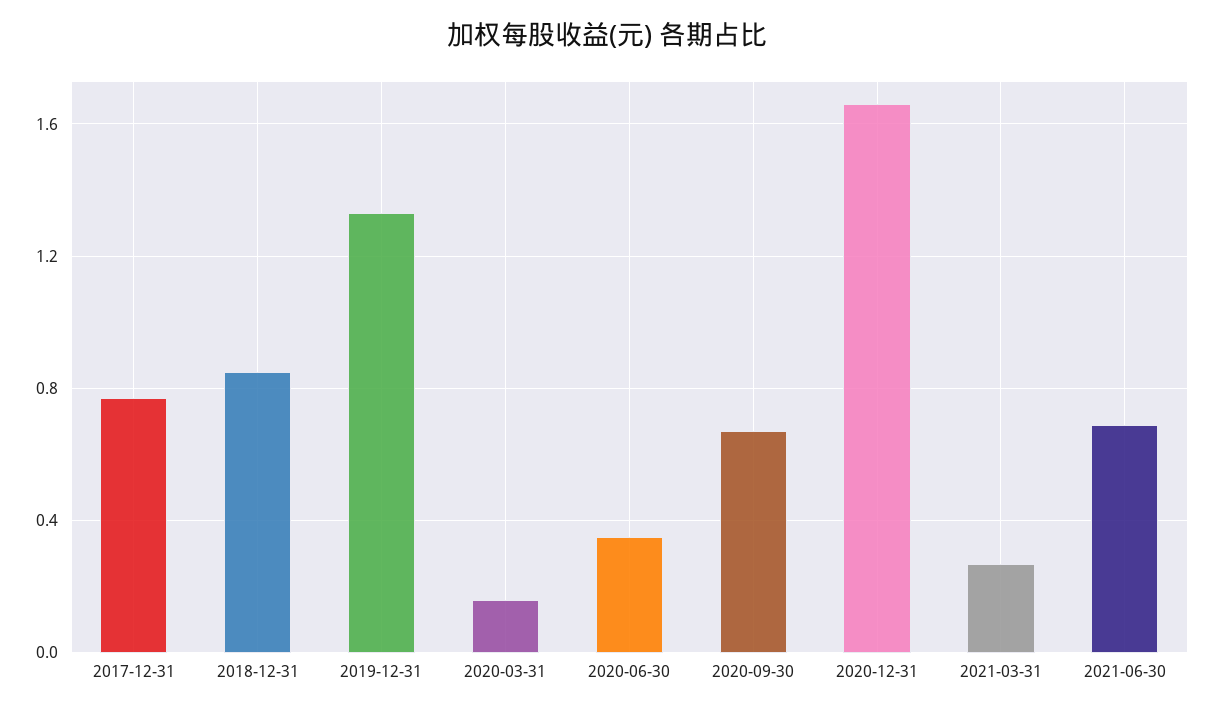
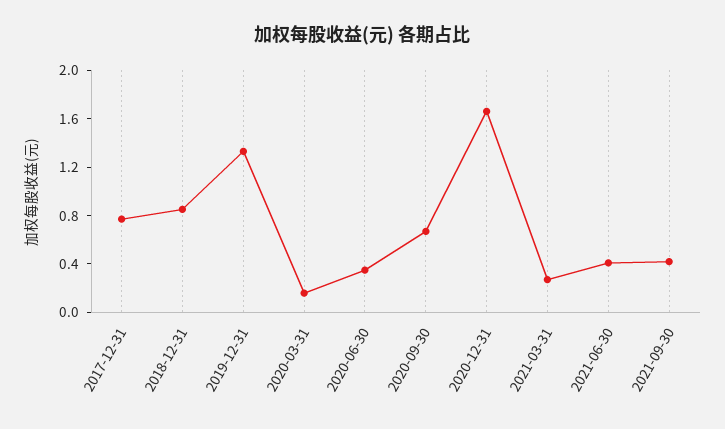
2021-06-30: 0.7 -> 0.4
2021-09-30: none -> 0.4

